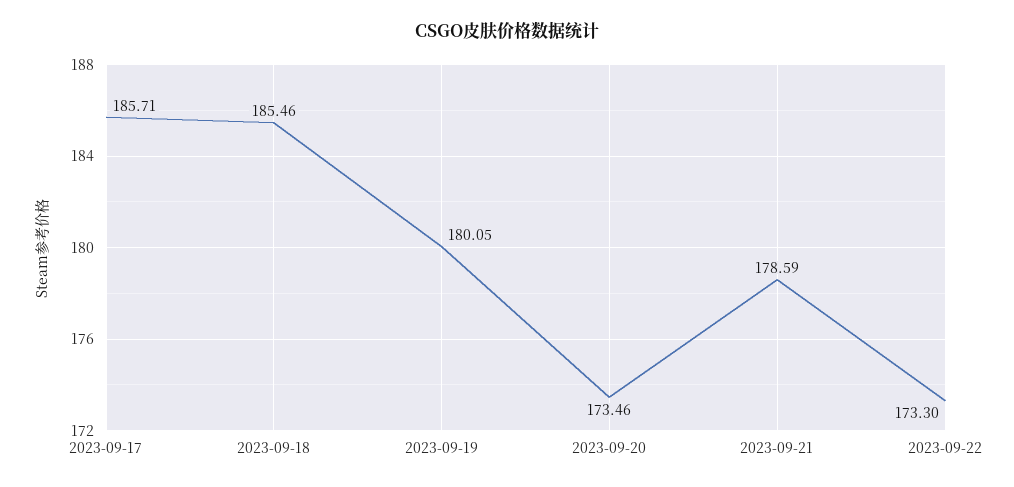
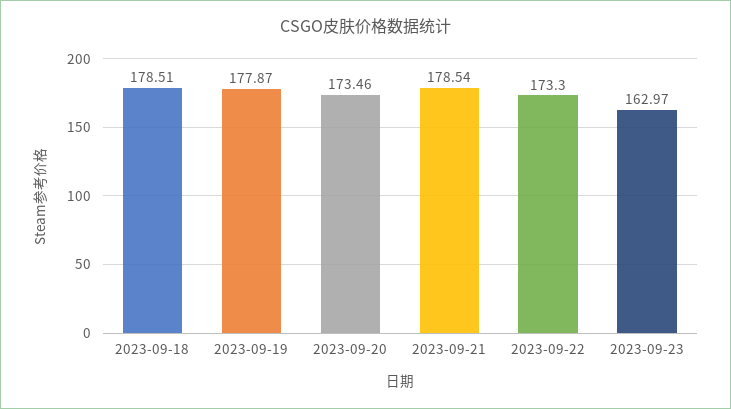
2023-09-17: 185.71 -> none
2023-09-18: 185.46 -> 178.51
2023-09-19: 180.05 -> 177.87
2023-09-21: 178.59 -> 178.54
2023-09-23: none -> 162.97

